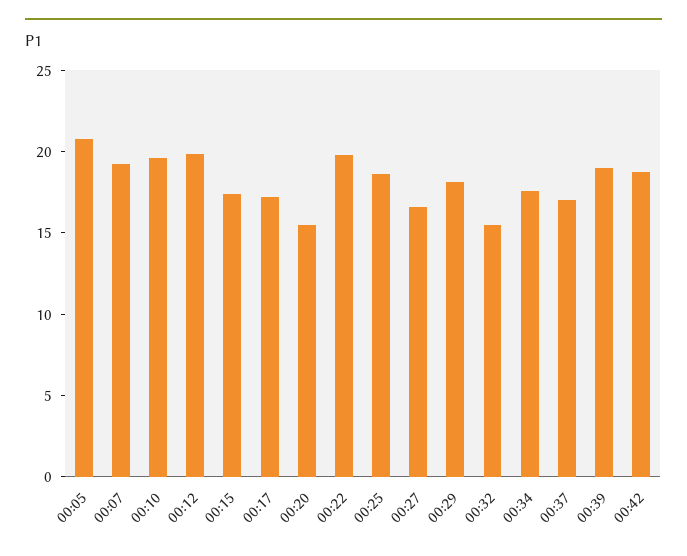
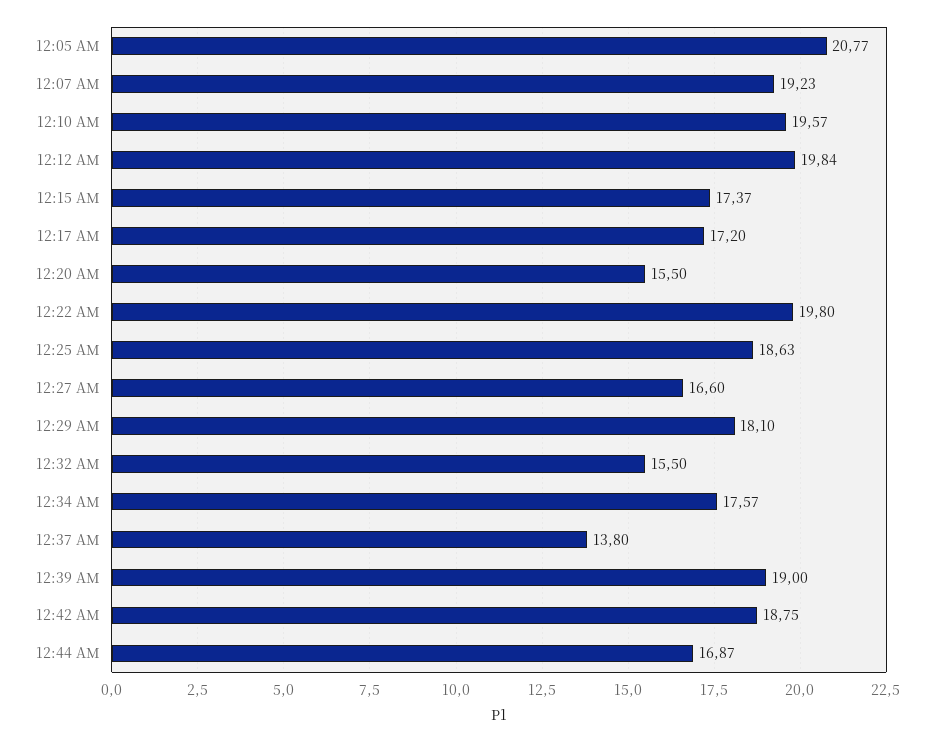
00:37: 17 -> 13.8
12:44 AM: none -> 16.87

